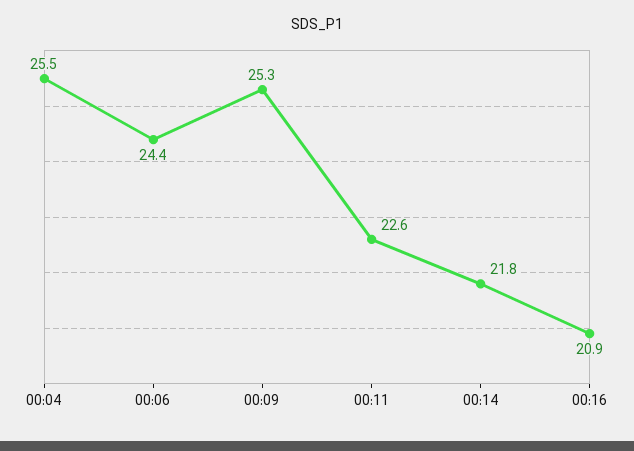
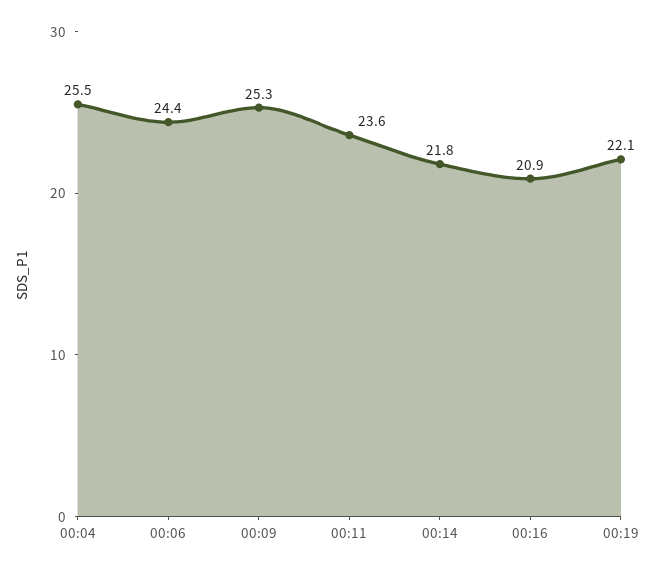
00:11: 22.6 -> 23.6
00:19: none -> 22.1

